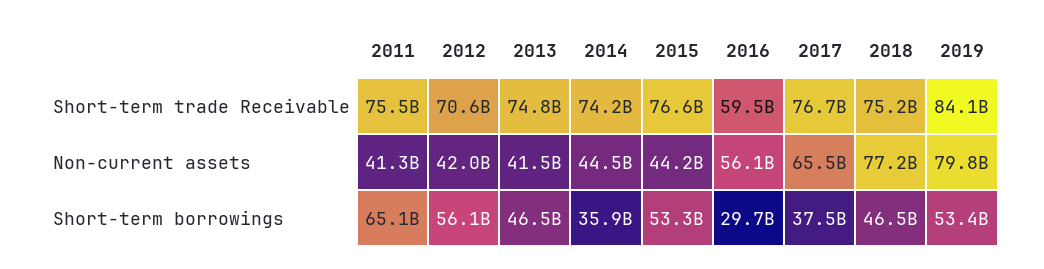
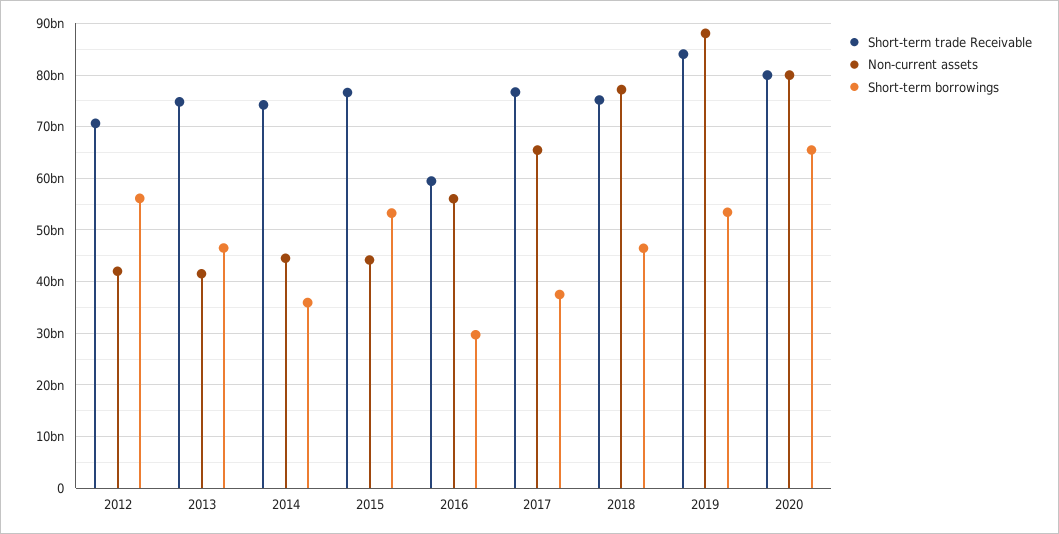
Short-term trade Receivable, 2011: 75500000000 -> none
Non-current assets, 2011: 41300000000 -> none
Non-current assets, 2019: 79800000000 -> 88000000000
Short-term borrowings, 2011: 65100000000 -> none
Short-term trade Receivable, 2020: none -> 80000000000
Non-current assets, 2020: none -> 80000000000
Short-term borrowings, 2020: none -> 66000000000

